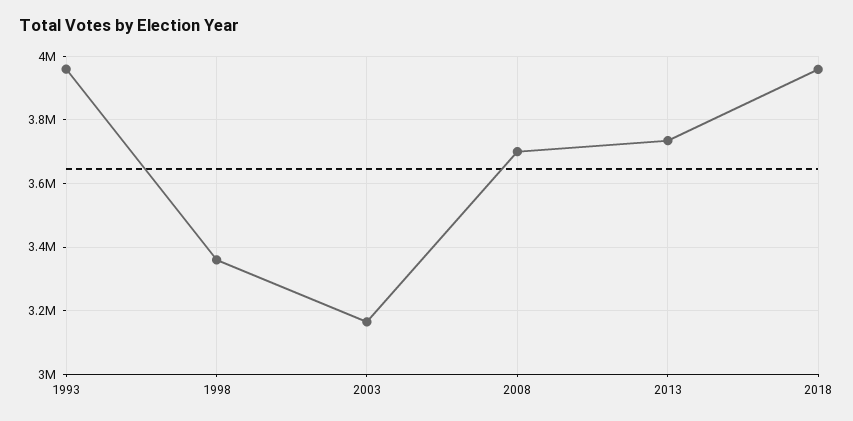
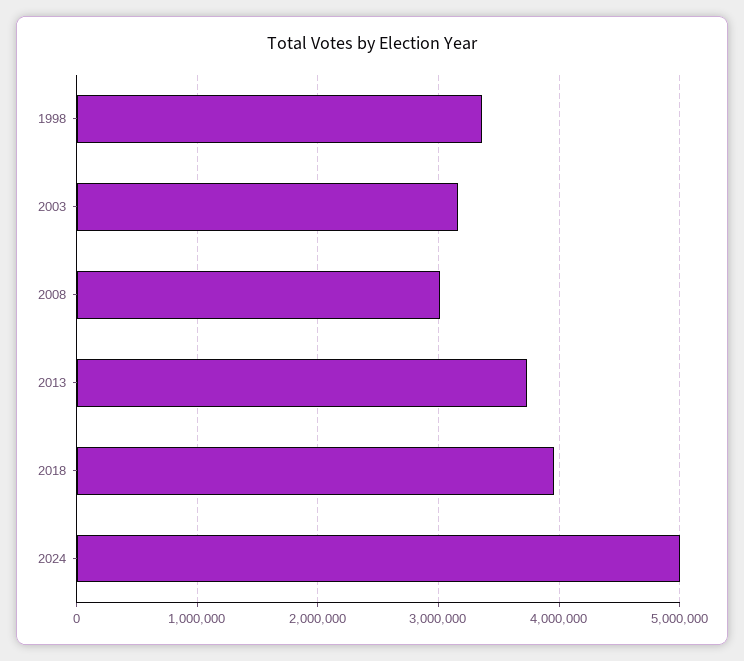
1993: 3960000 -> none
2008: 3700000 -> 3000000
2024: none -> 5000000

